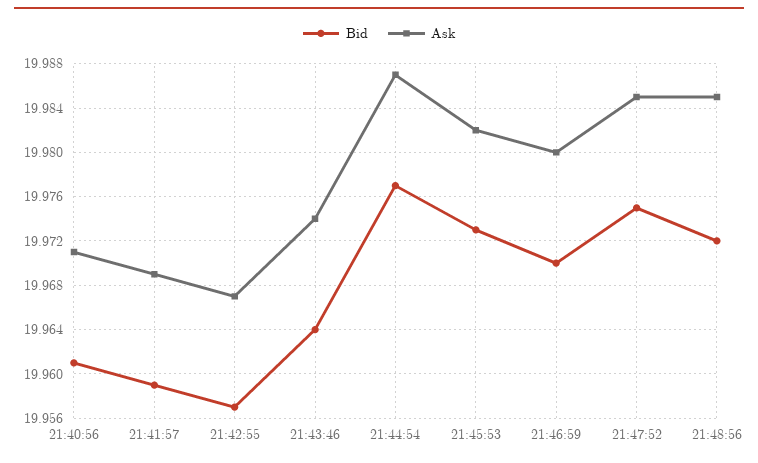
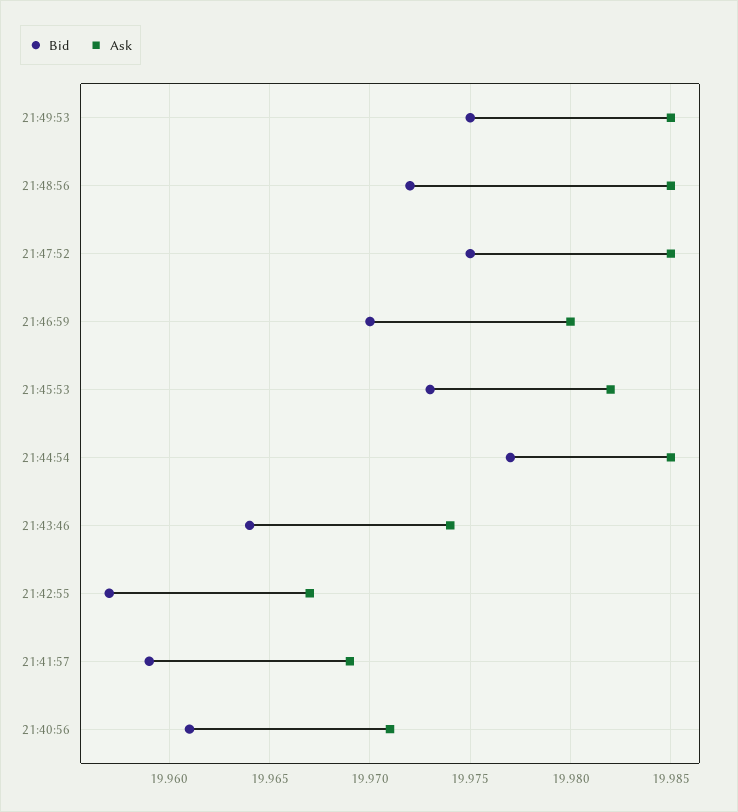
Ask, 21:44:54: 19.987 -> 19.985
Bid, 21:49:53: none -> 19.975
Ask, 21:49:53: none -> 19.985

